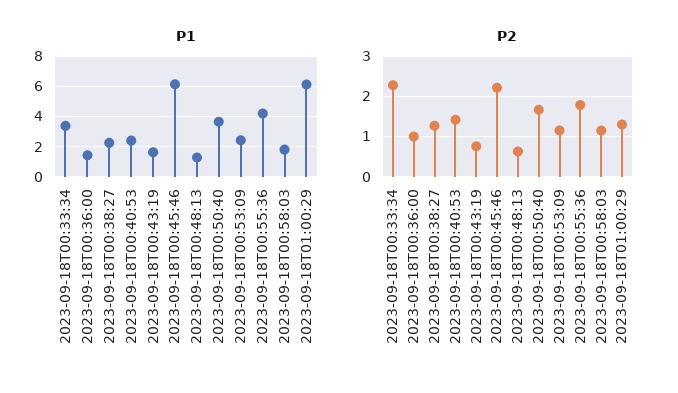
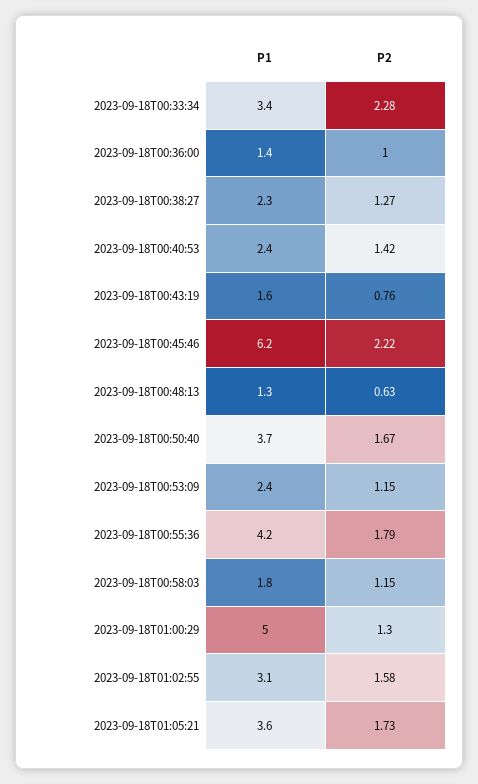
P1, 2023-09-18T01:00:29: 6 -> 5
P1, 2023-09-18T01:02:55: none -> 3.1
P2, 2023-09-18T01:02:55: none -> 1.58
P1, 2023-09-18T01:05:21: none -> 3.6
P2, 2023-09-18T01:05:21: none -> 1.73

